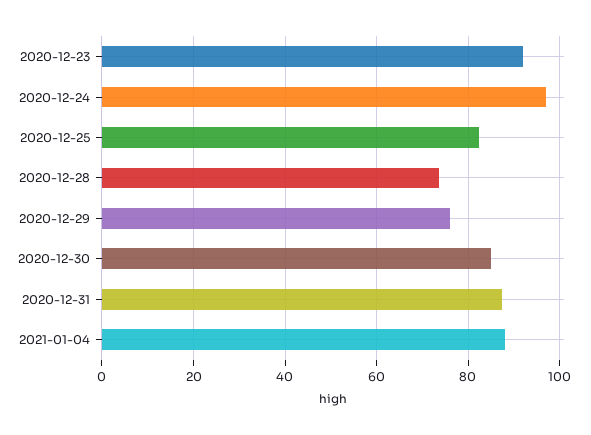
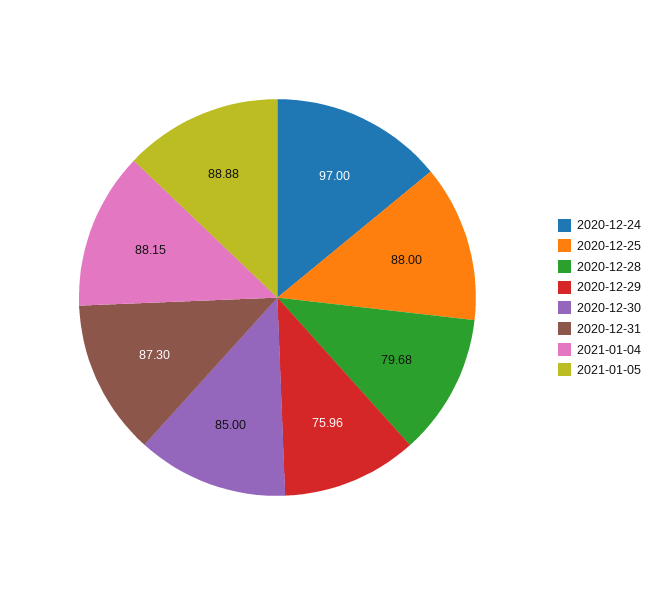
2020-12-23: 92 -> none
2020-12-25: 82 -> 88
2020-12-28: 74 -> 79.68
2021-01-05: none -> 88.88

